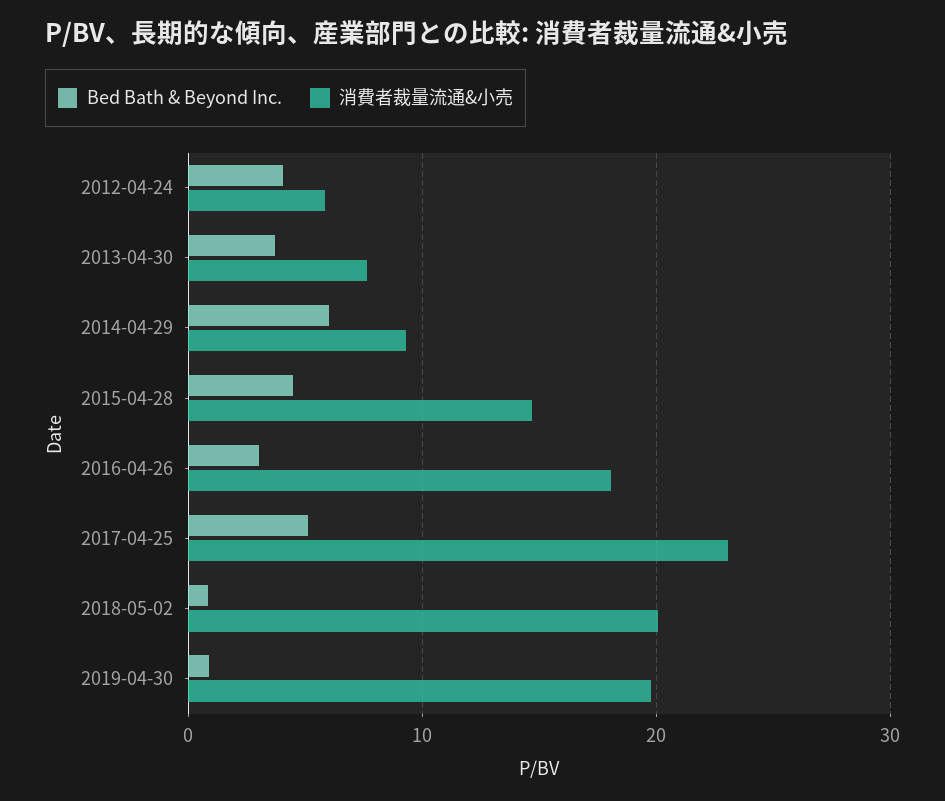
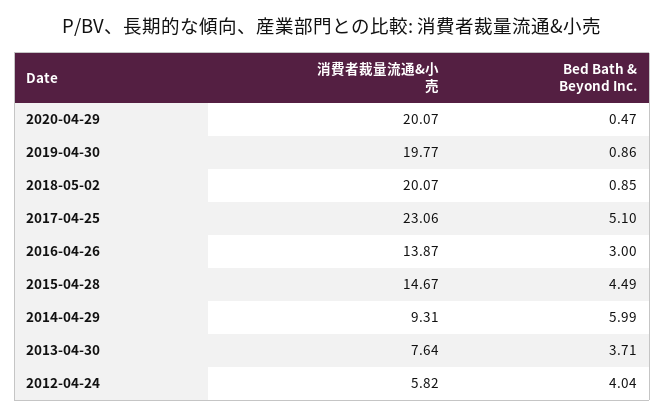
消費者裁量流通&小売, 2016-04-26: 18 -> 13.87
消費者裁量流通&小売, 2020-04-29: none -> 20.07
Bed Bath & Beyond Inc., 2020-04-29: none -> 0.47

